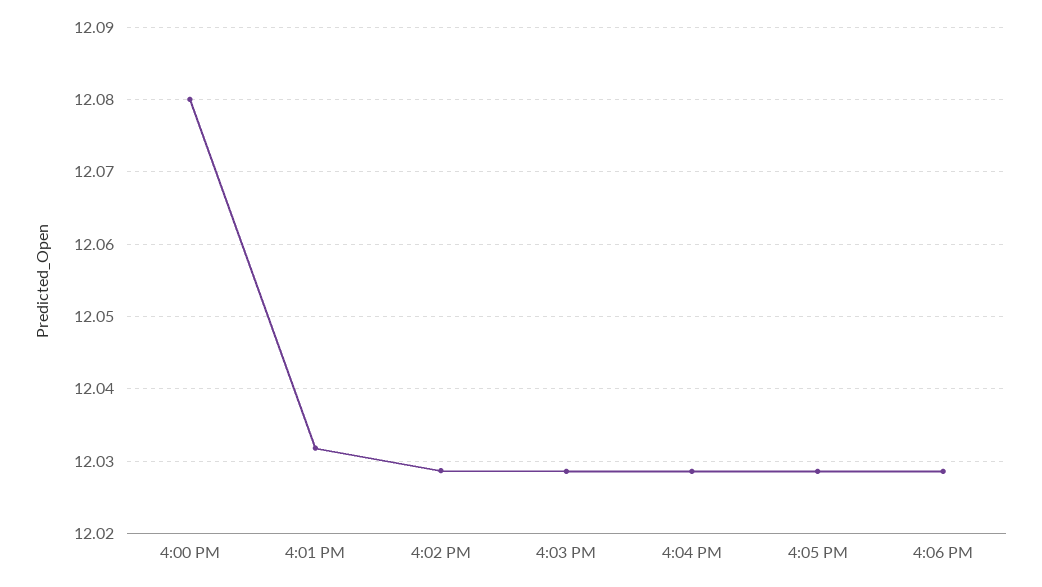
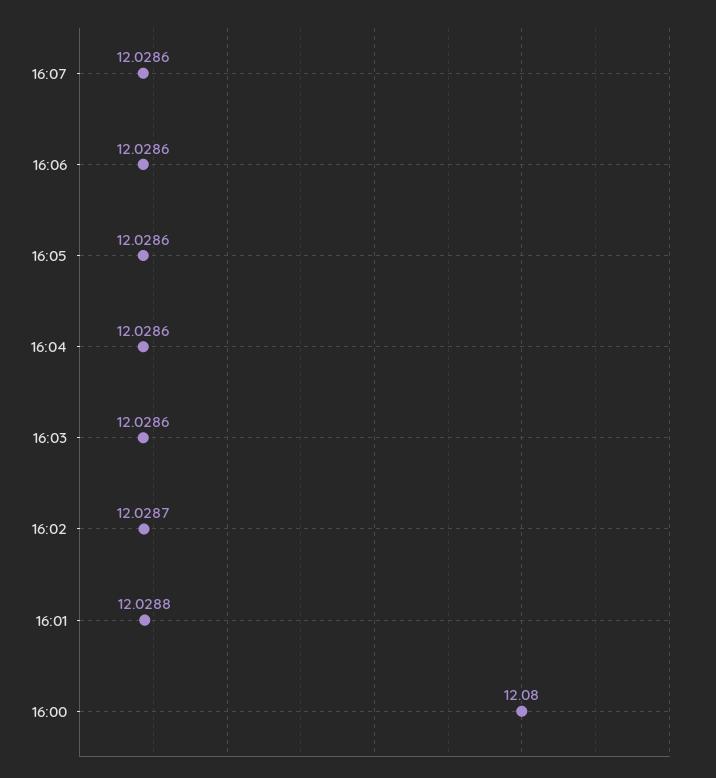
4:01 PM: 12.032 -> 12.0288
16:07: none -> 12.0286

